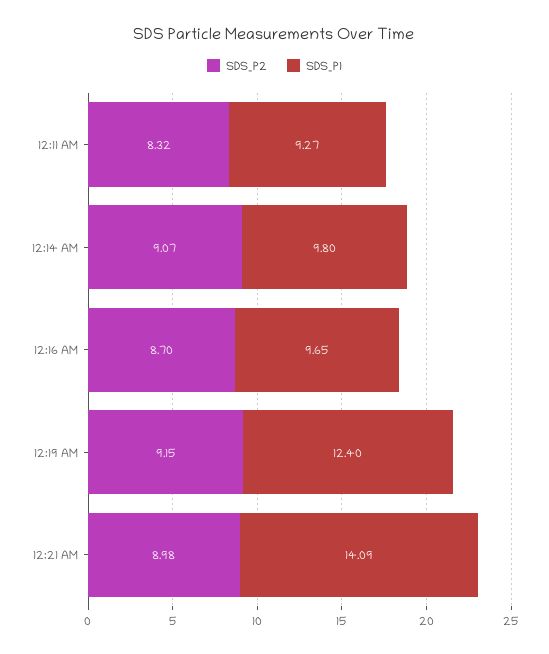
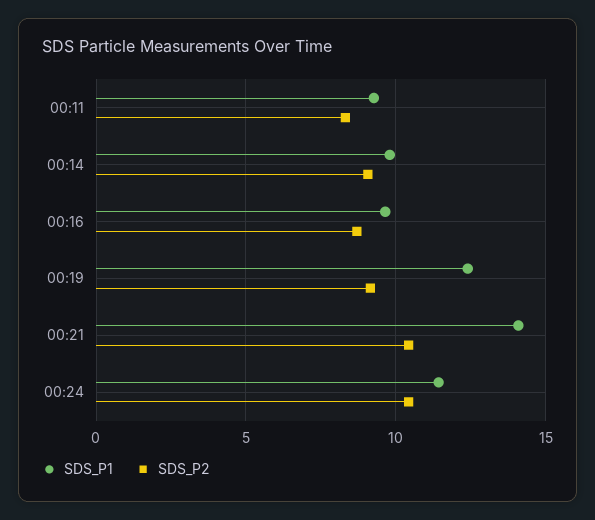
SDS_P2, 12:21 AM: 8.98 -> 10.5
SDS_P1, 00:24: none -> 11.5
SDS_P2, 00:24: none -> 10.5

